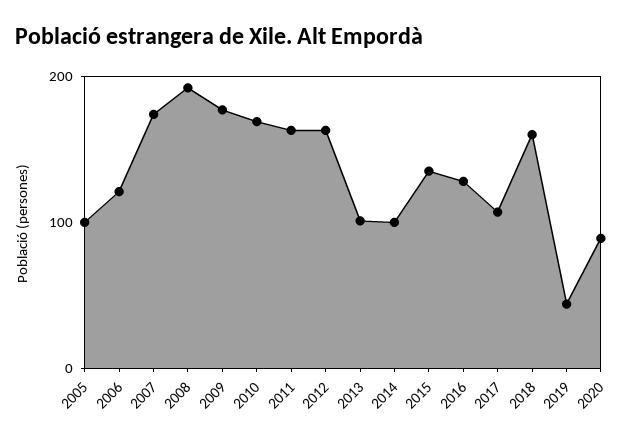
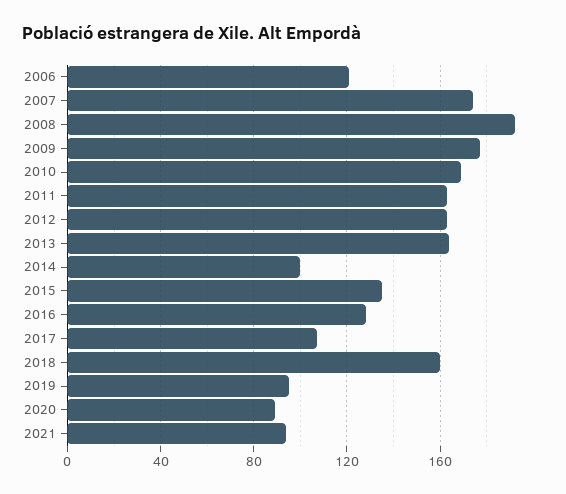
2005: 100 -> none
2013: 100 -> 165
2019: 40 -> 95
2021: none -> 95

